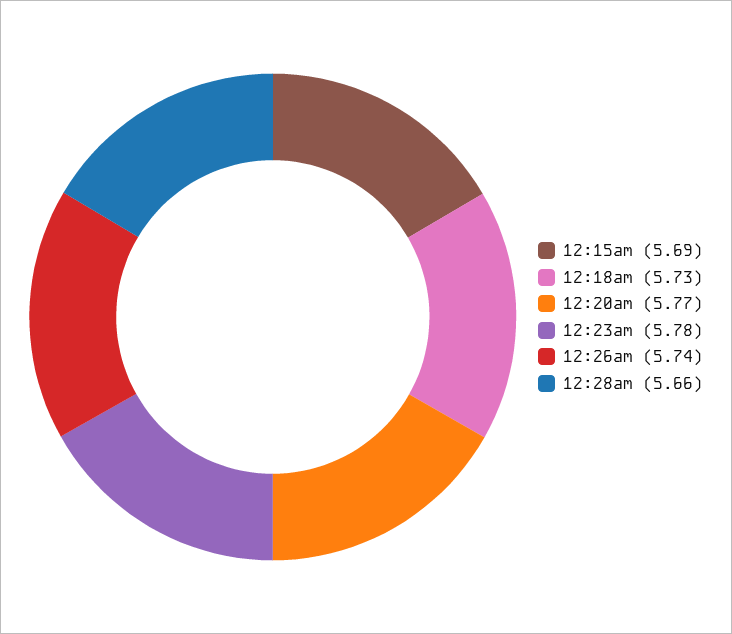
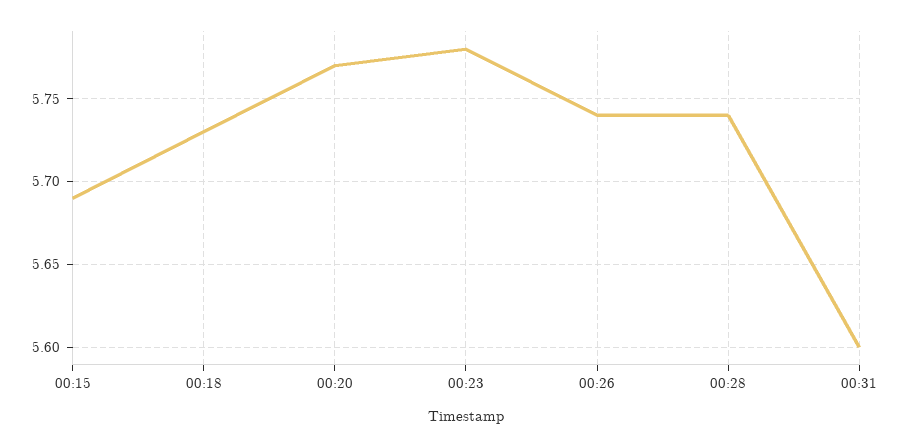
12:28am: 5.66 -> 5.74
00:31: none -> 5.6

